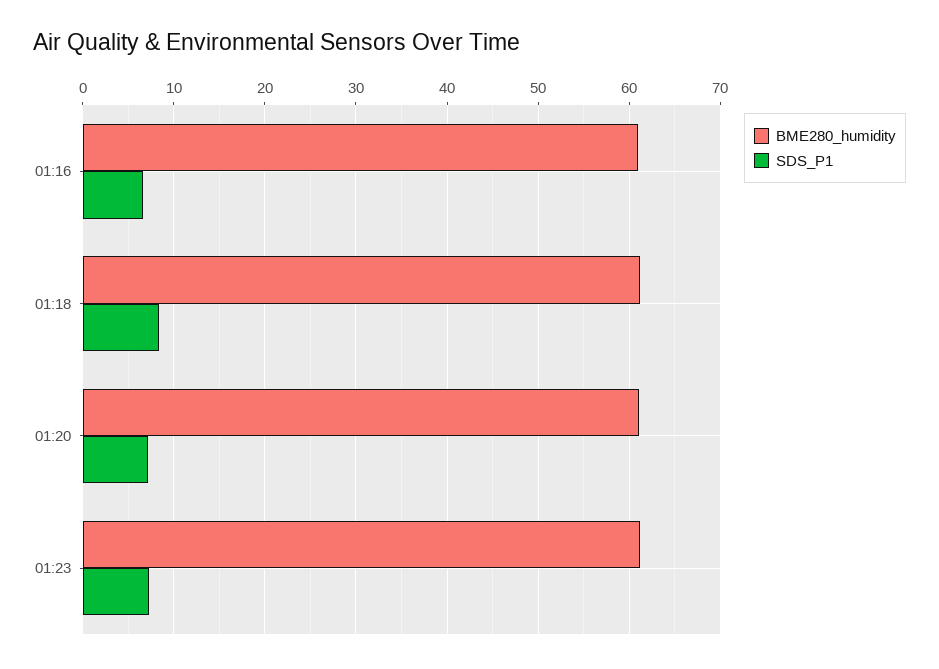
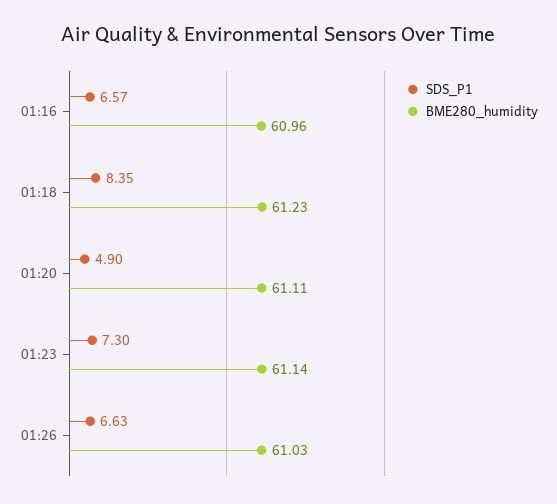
SDS_P1, 01:20: 7 -> 4.9
SDS_P1, 01:26: none -> 6.63
BME280_humidity, 01:26: none -> 61.03

